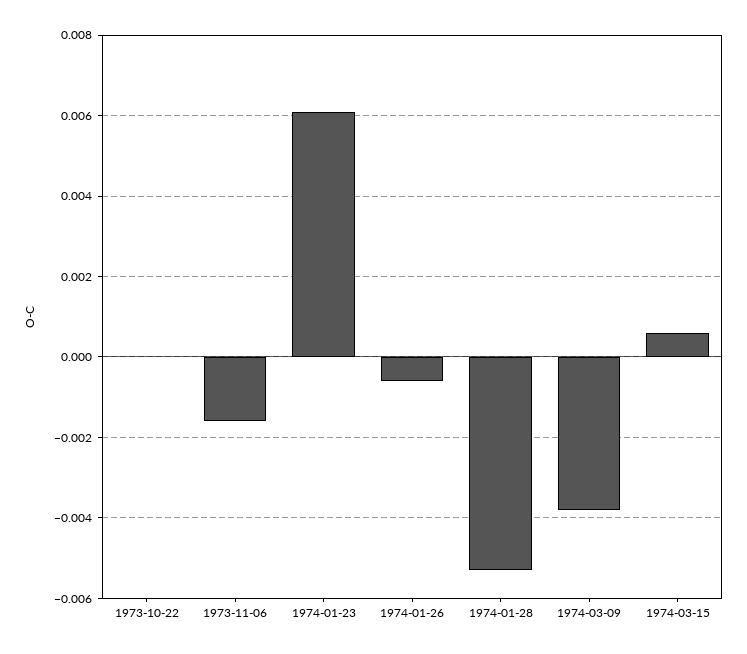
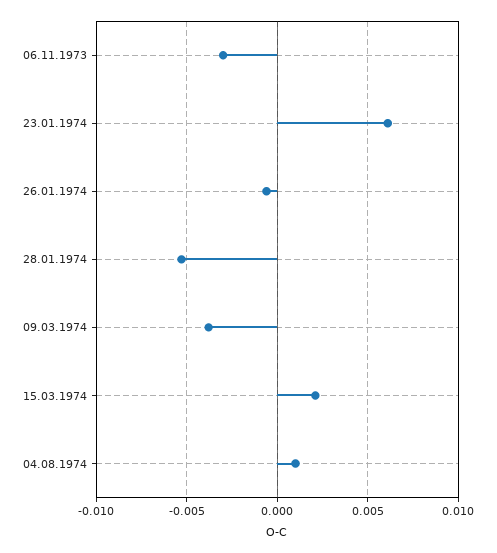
1973-10-22: 0 -> none
1973-11-06: -0.0015 -> -0.003
1974-03-15: 0.0005 -> 0.002
04.08.1974: none -> 0.001

